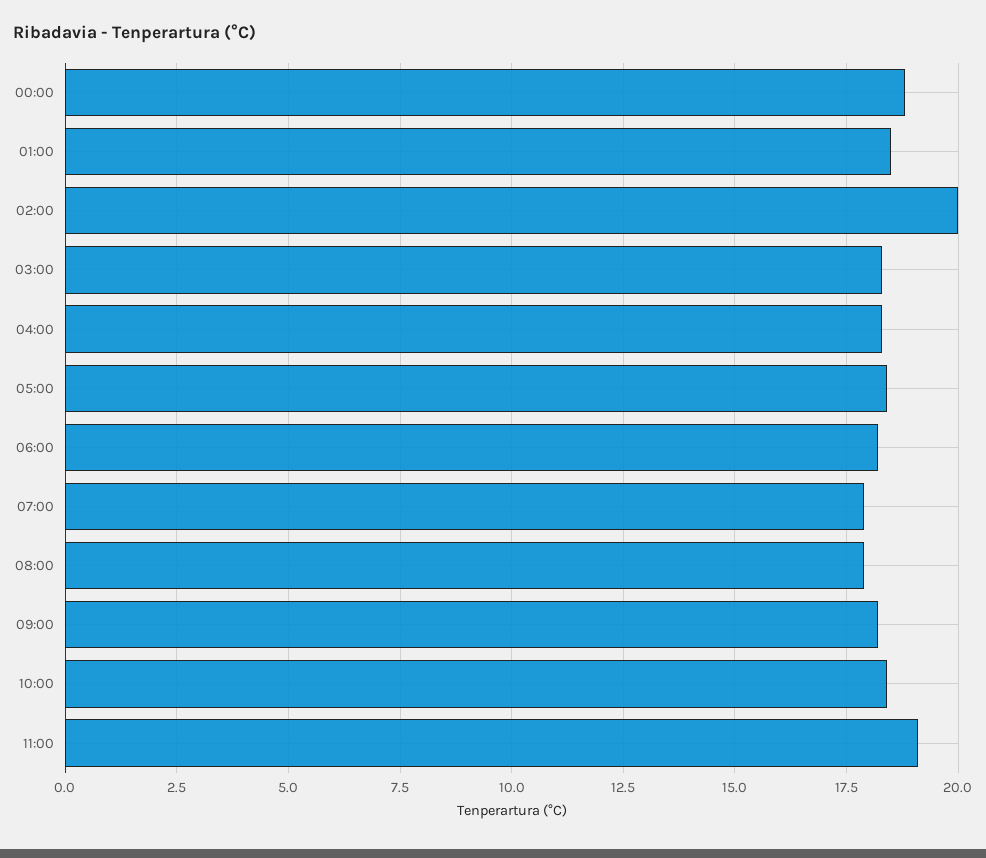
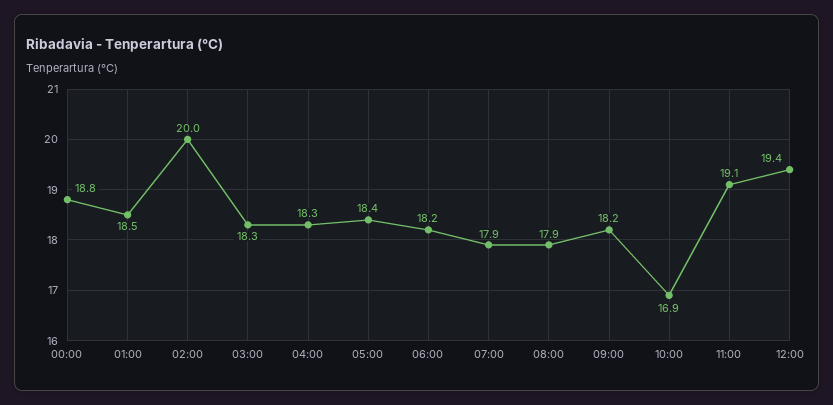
10:00: 18.5 -> 16.9
12:00: none -> 19.4

